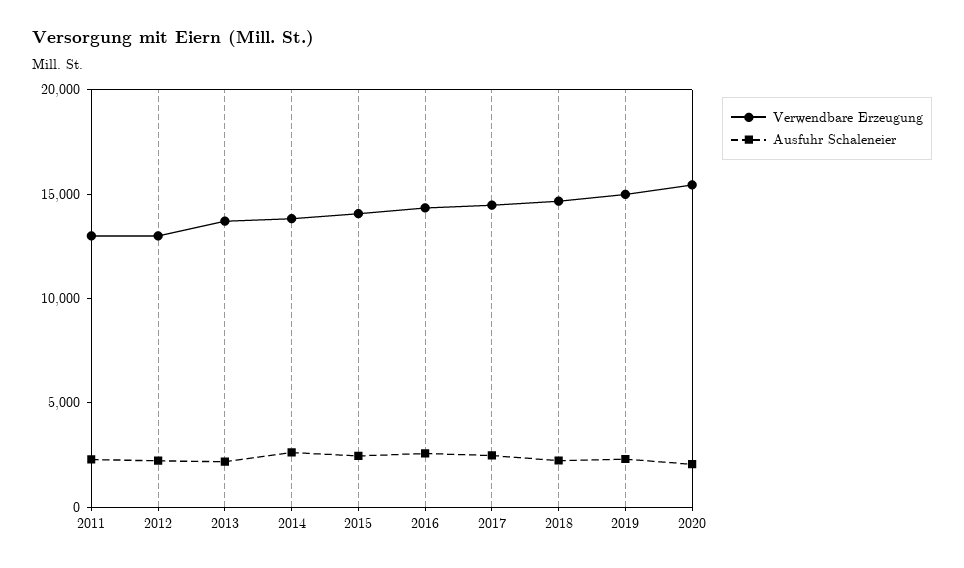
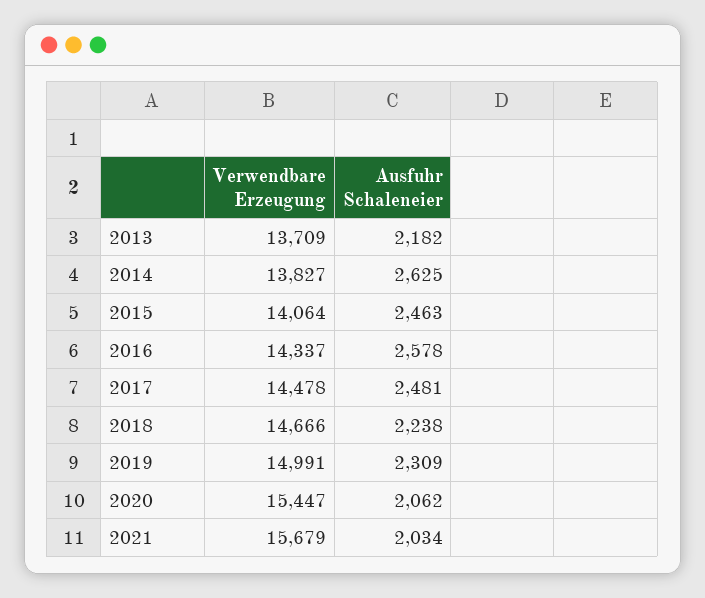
Verwendbare Erzeugung, 2011: 13000 -> none
Ausfuhr Schaleneier, 2011: 2000 -> none
Verwendbare Erzeugung, 2012: 13000 -> none
Ausfuhr Schaleneier, 2012: 2000 -> none
Verwendbare Erzeugung, 2021: none -> 15679
Ausfuhr Schaleneier, 2021: none -> 2034

